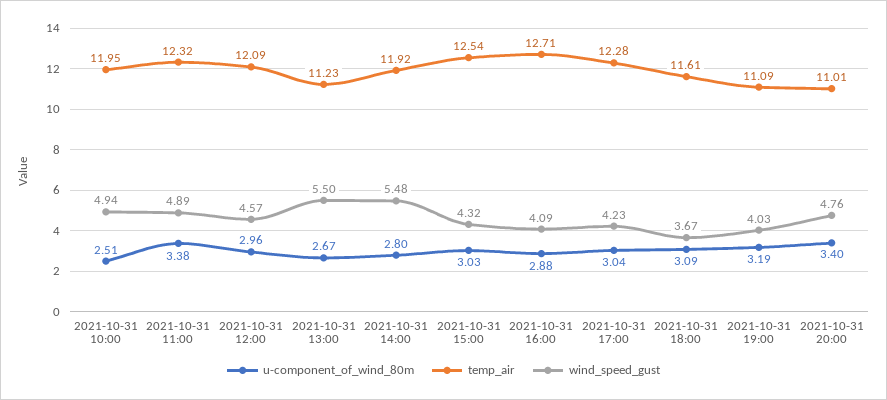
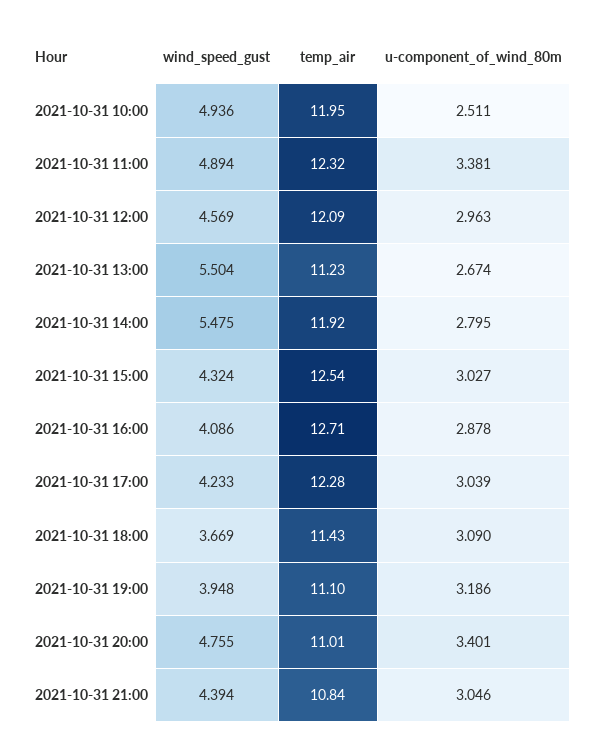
temp_air, 2021-10-31 18:00: 11.61 -> 11.43
temp_air, 2021-10-31 19:00: 11.09 -> 11.1
wind_speed_gust, 2021-10-31 19:00: 4.03 -> 3.948
wind_speed_gust, 2021-10-31 21:00: none -> 4.394
temp_air, 2021-10-31 21:00: none -> 10.84
u-component_of_wind_80m, 2021-10-31 21:00: none -> 3.046

